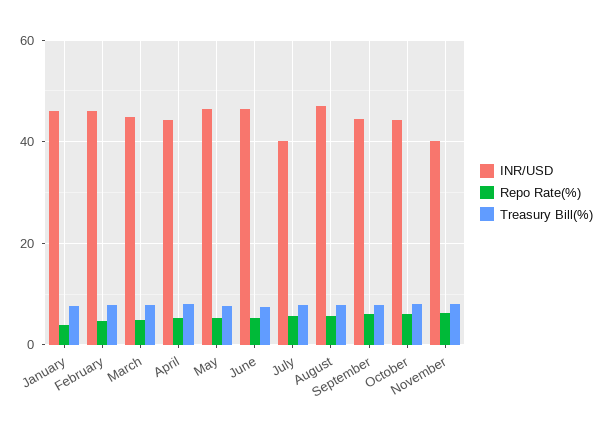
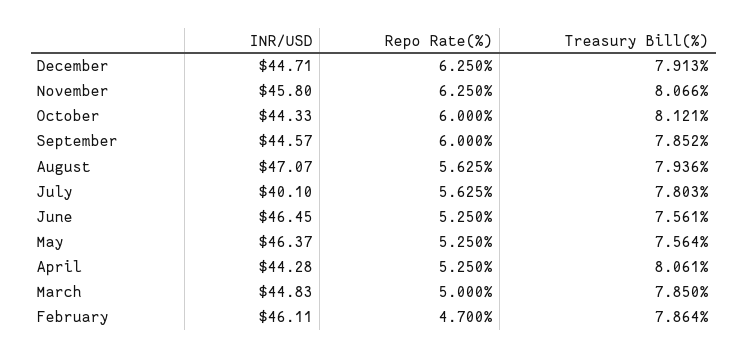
INR/USD, January: 46 -> none
Repo Rate(%), January: 4 -> none
Treasury Bill(%), January: 8 -> none
INR/USD, November: 40 -> 45.8
INR/USD, December: none -> 44.71
Repo Rate(%), December: none -> 6.25
Treasury Bill(%), December: none -> 7.913

